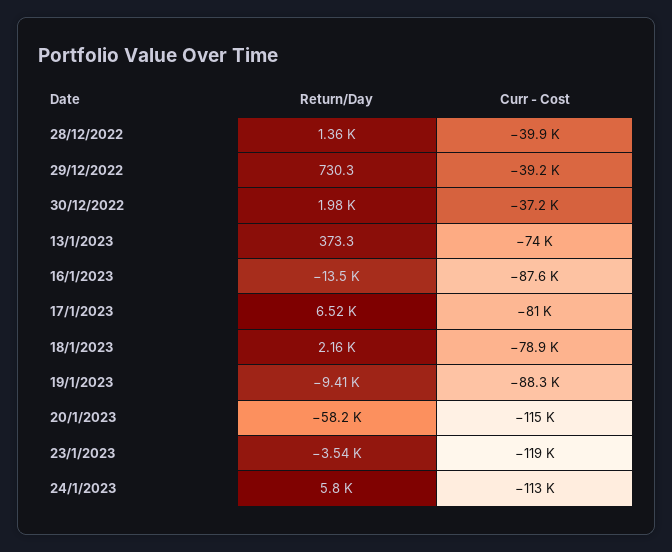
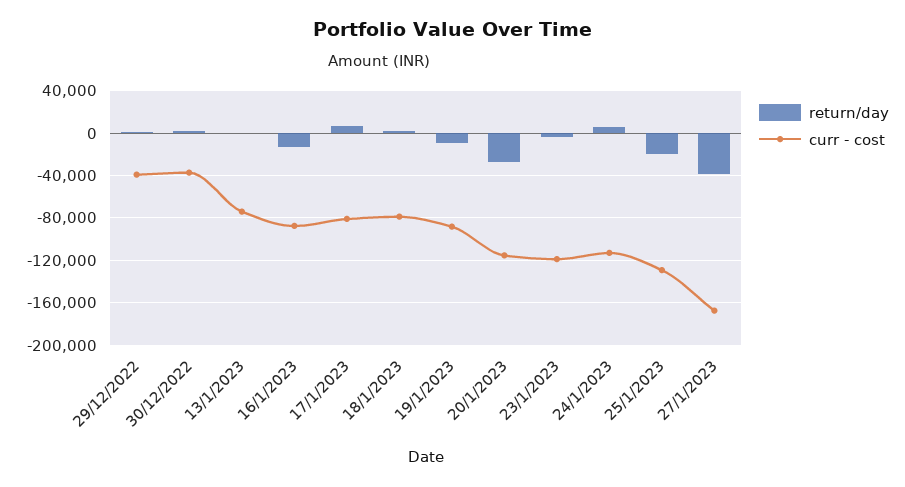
Return/Day, 28/12/2022: 1360 -> none
Curr - Cost, 28/12/2022: -39900 -> none
Return/Day, 20/1/2023: -58200 -> -30000
Return/Day, 25/1/2023: none -> -20000
Curr - Cost, 25/1/2023: none -> -130000
Return/Day, 27/1/2023: none -> -40000
Curr - Cost, 27/1/2023: none -> -170000

